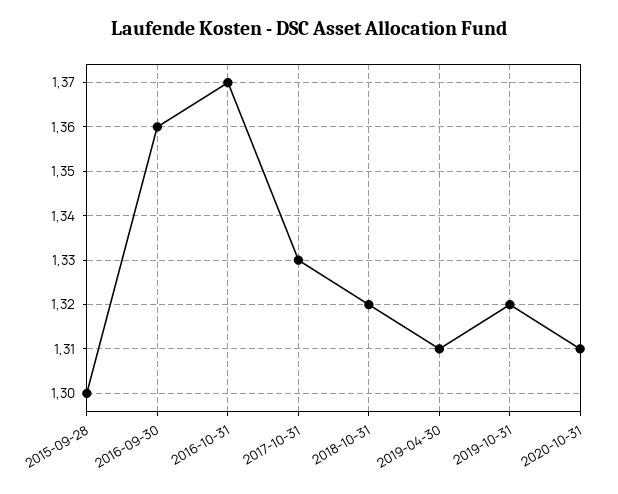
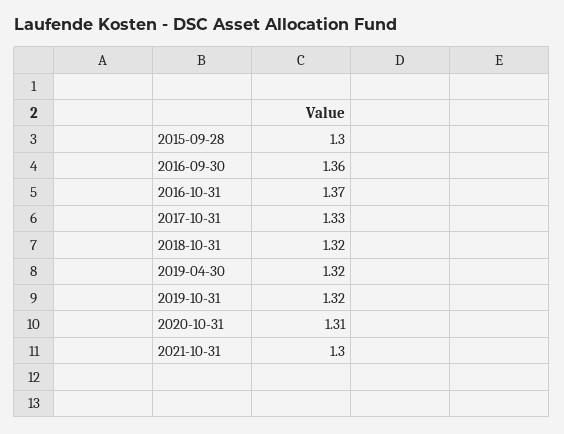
2019-04-30: 1.31 -> 1.32
2021-10-31: none -> 1.3

